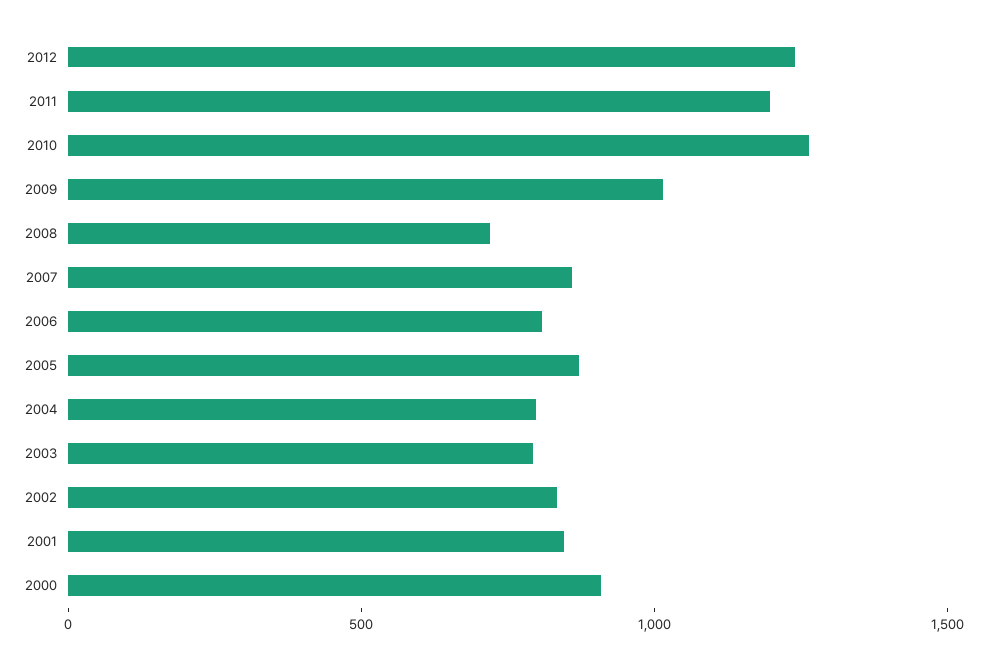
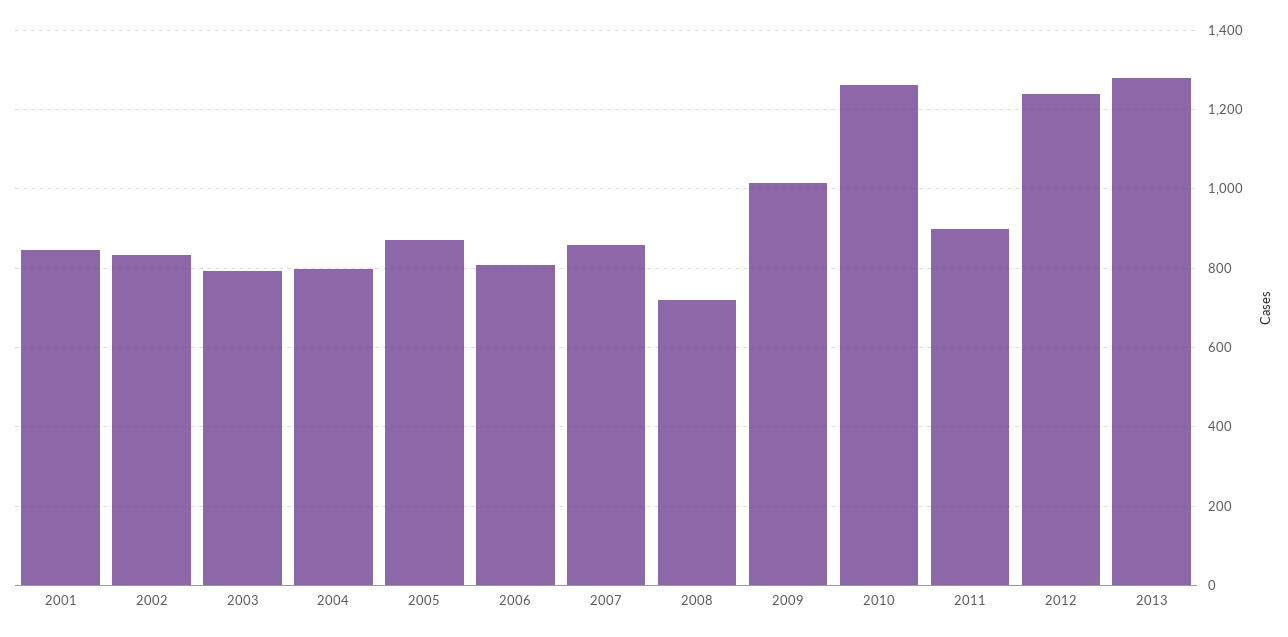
2011: 1200 -> 900
2000: 900 -> none
2013: none -> 1280

